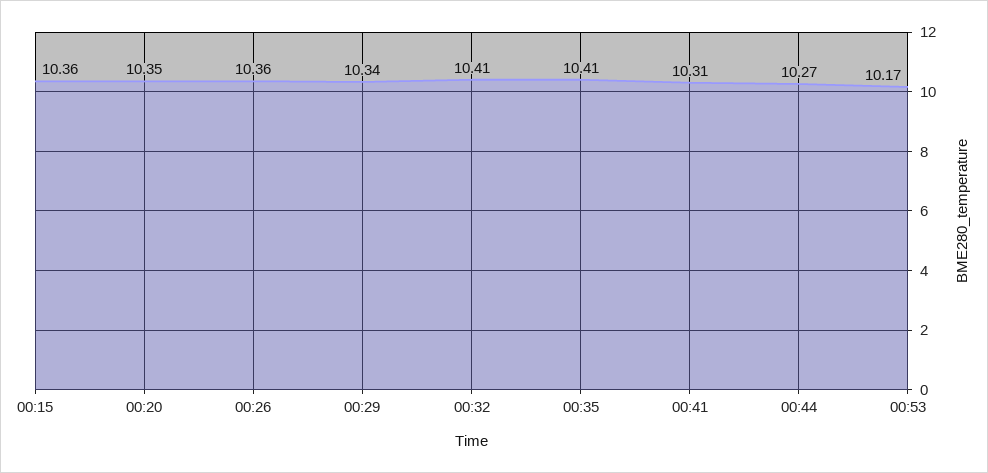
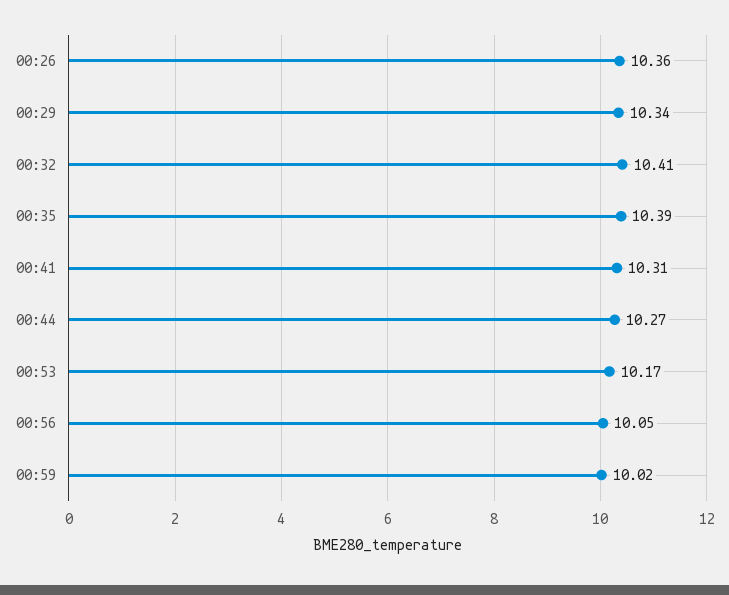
00:15: 10.36 -> none
00:20: 10.35 -> none
00:35: 10.41 -> 10.39
00:56: none -> 10.05
00:59: none -> 10.02

